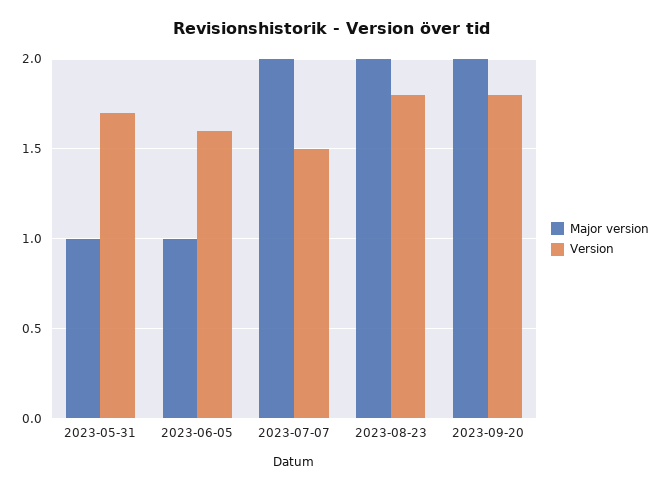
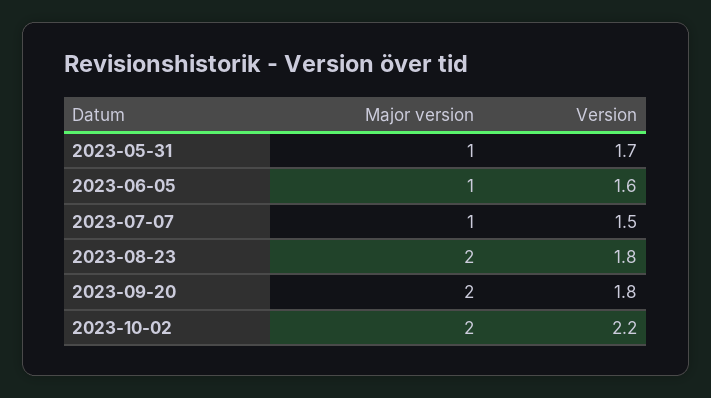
Major version, 2023-07-07: 2 -> 1
Major version, 2023-10-02: none -> 2
Version, 2023-10-02: none -> 2.2

